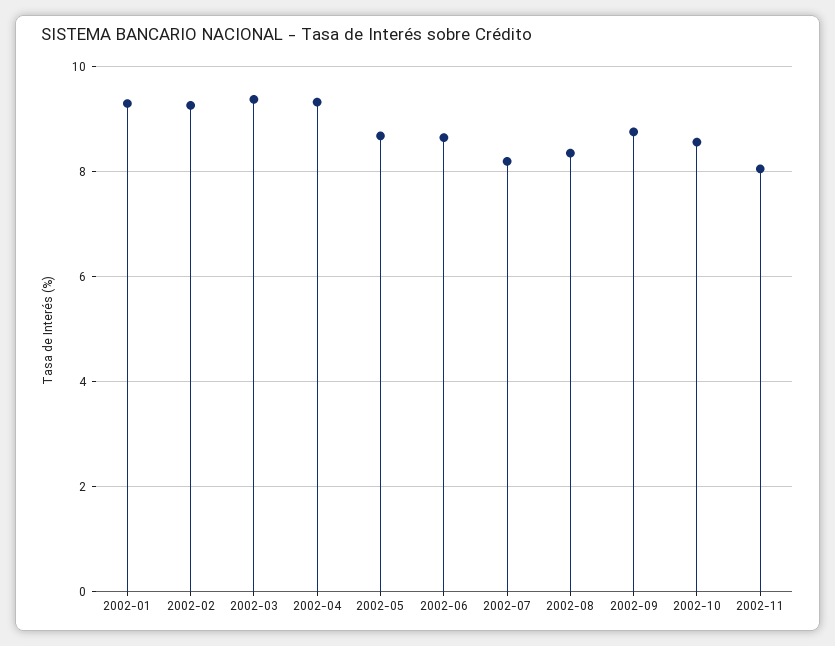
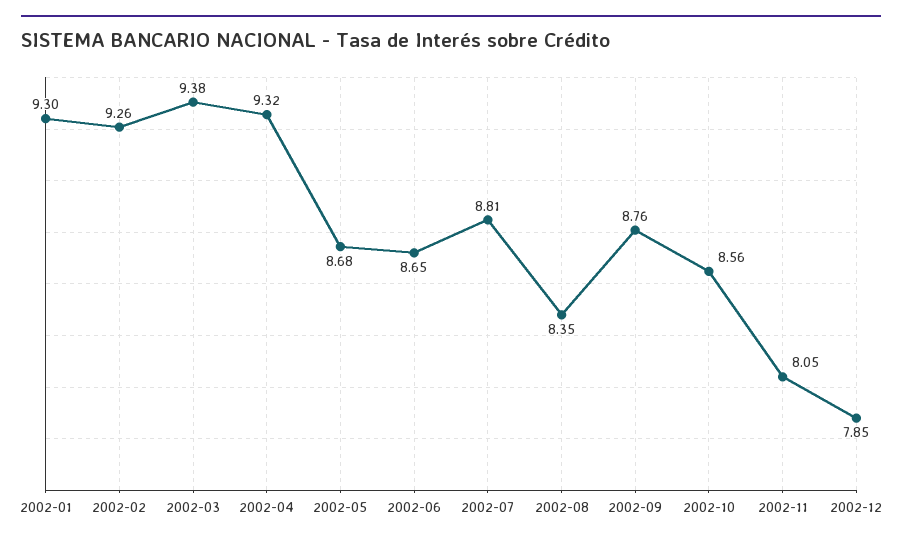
2002-07: 8.2 -> 8.81
2002-12: none -> 7.85

